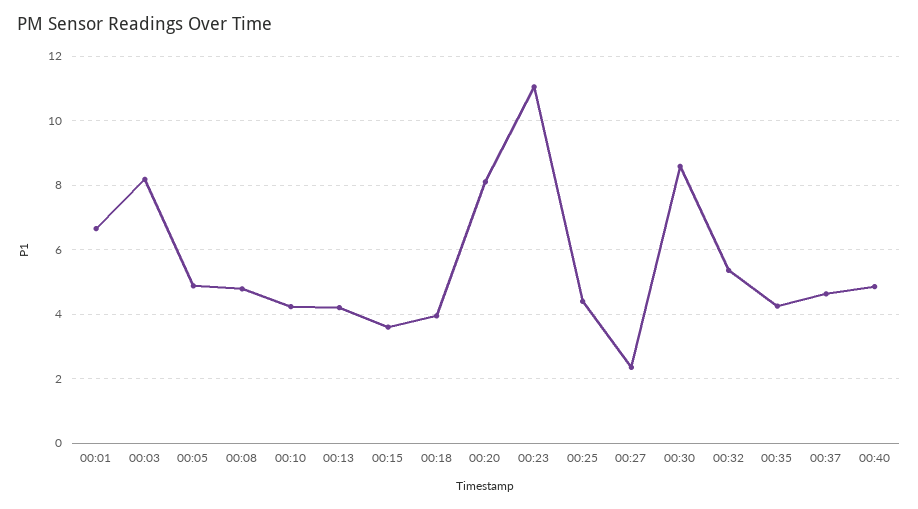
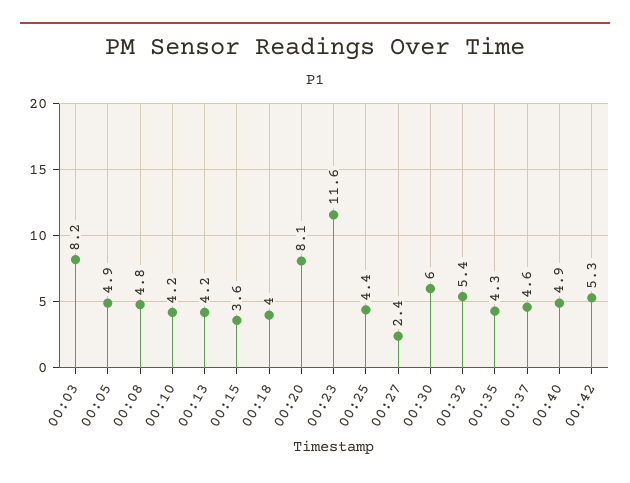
00:01: 6.6 -> none
00:23: 11 -> 11.6
00:30: 8.6 -> 6
00:42: none -> 5.3

